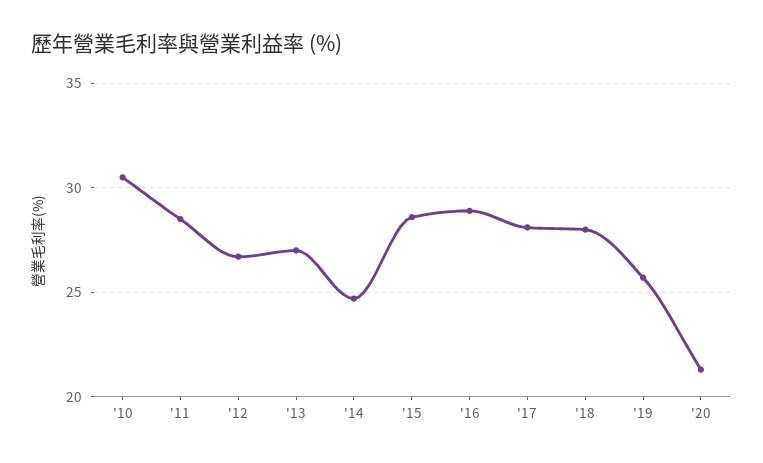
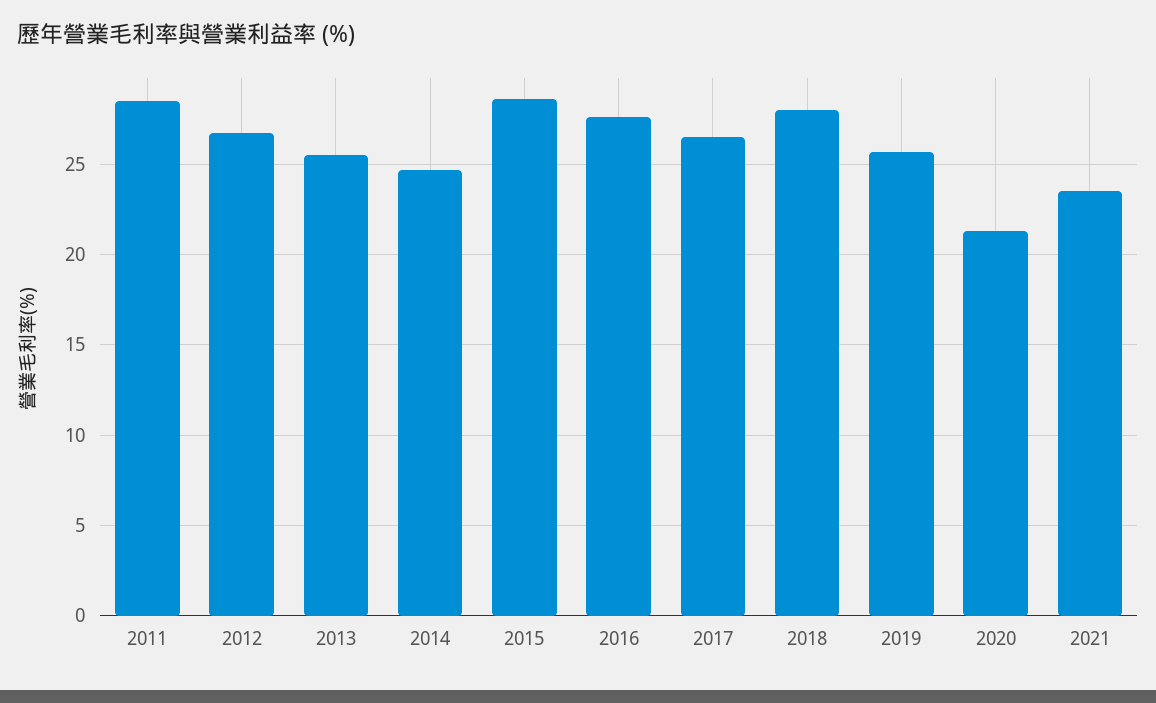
'10: 30.5 -> none
'13: 27 -> 25.5
'16: 29 -> 27.5
'17: 28 -> 26.5
2021: none -> 23.5

